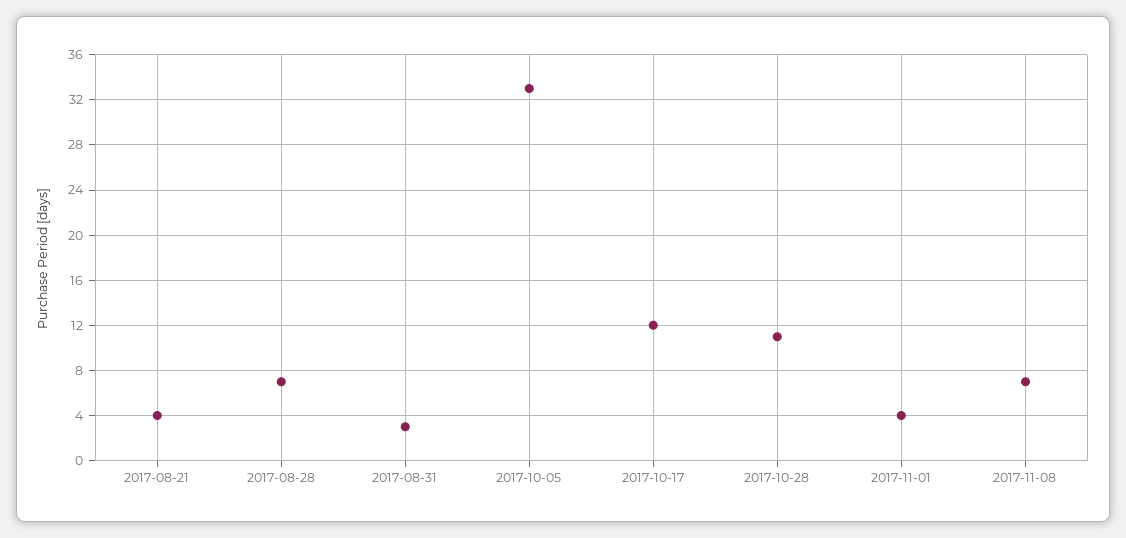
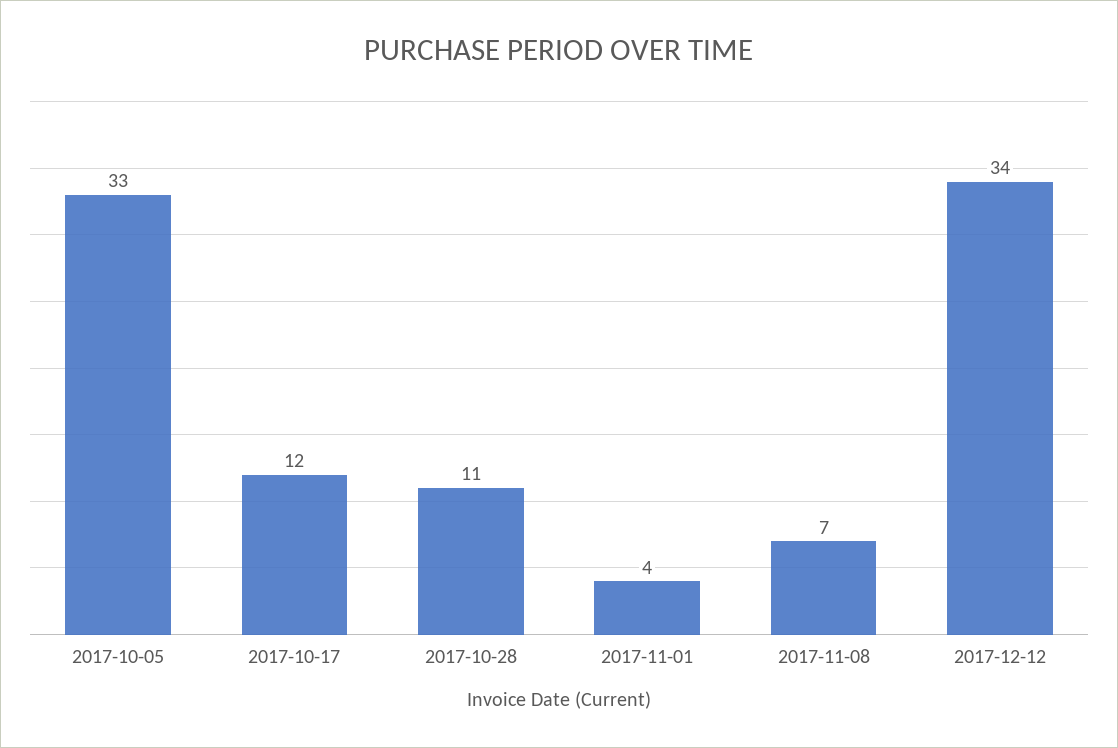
2017-08-21: 4 -> none
2017-08-28: 7 -> none
2017-08-31: 3 -> none
2017-12-12: none -> 34

